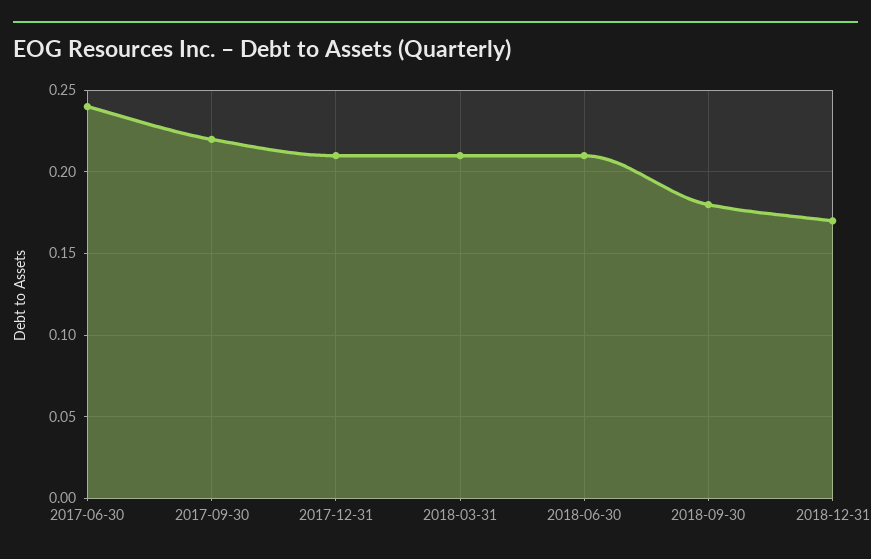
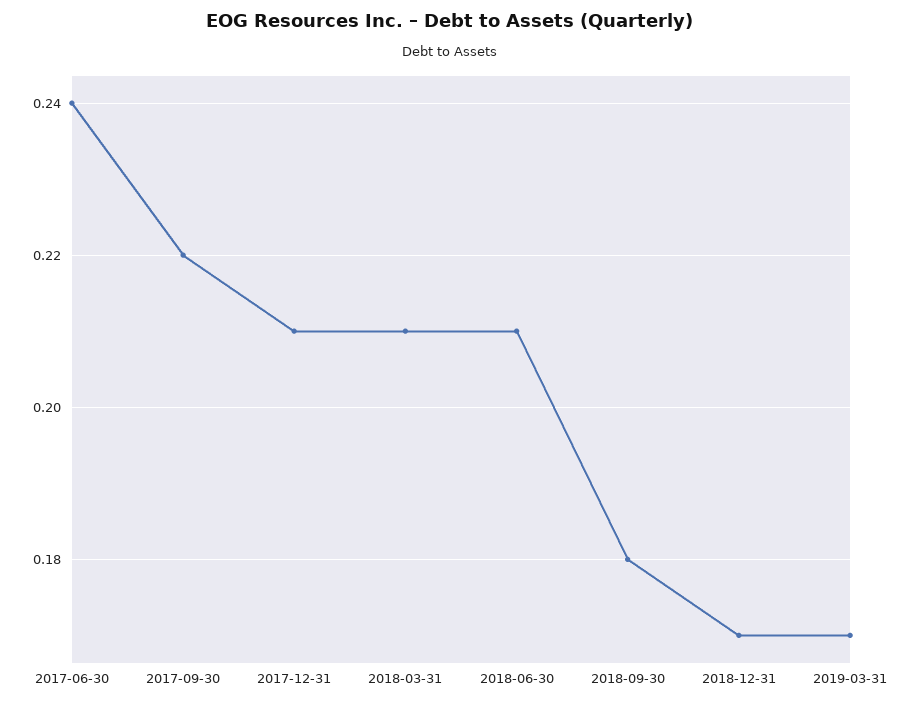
2019-03-31: none -> 0.17

